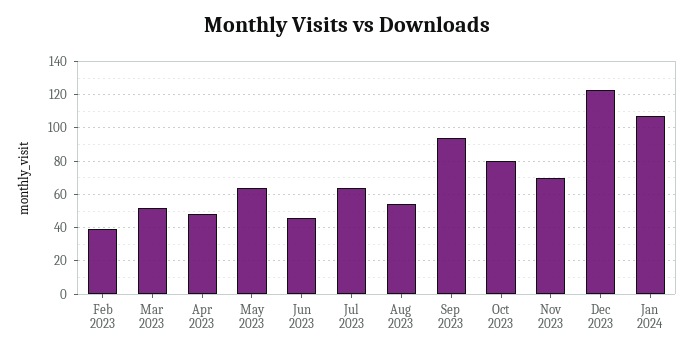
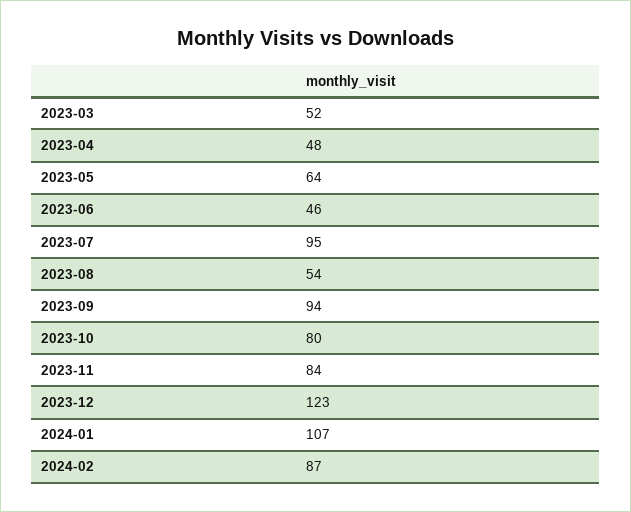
Feb 2023: 40 -> none
Jul 2023: 65 -> 95
Nov 2023: 70 -> 84
2024-02: none -> 87

